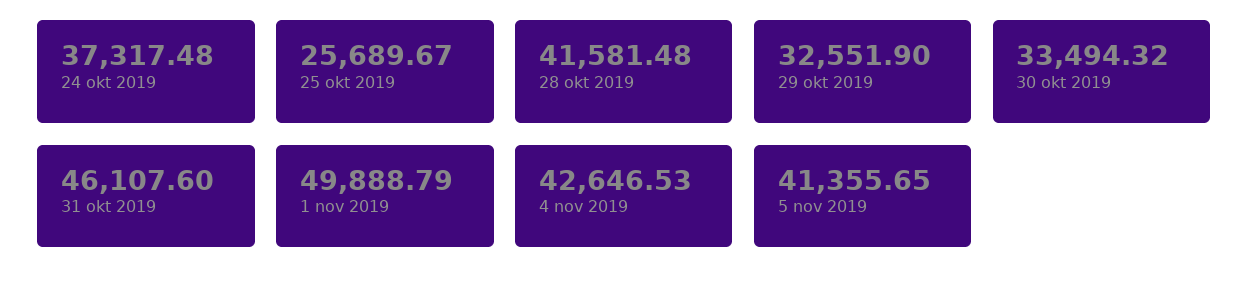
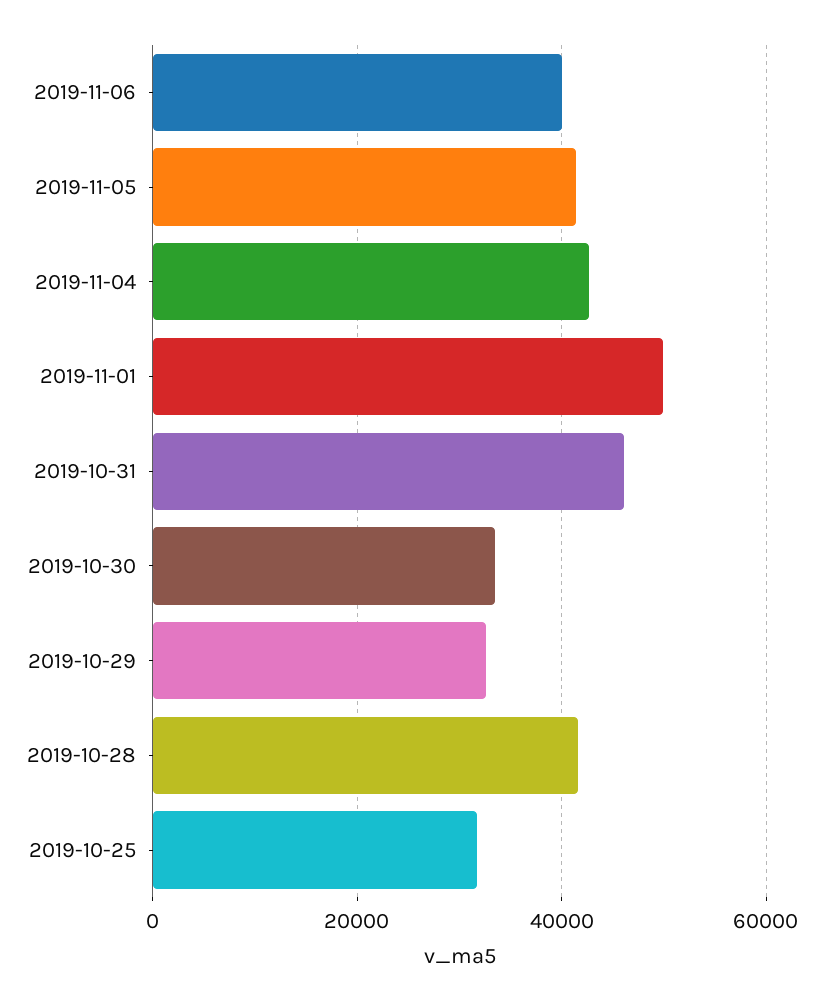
24 okt 2019: 37317.48 -> none
25 okt 2019: 25689.67 -> 32000
2019-11-06: none -> 40000

